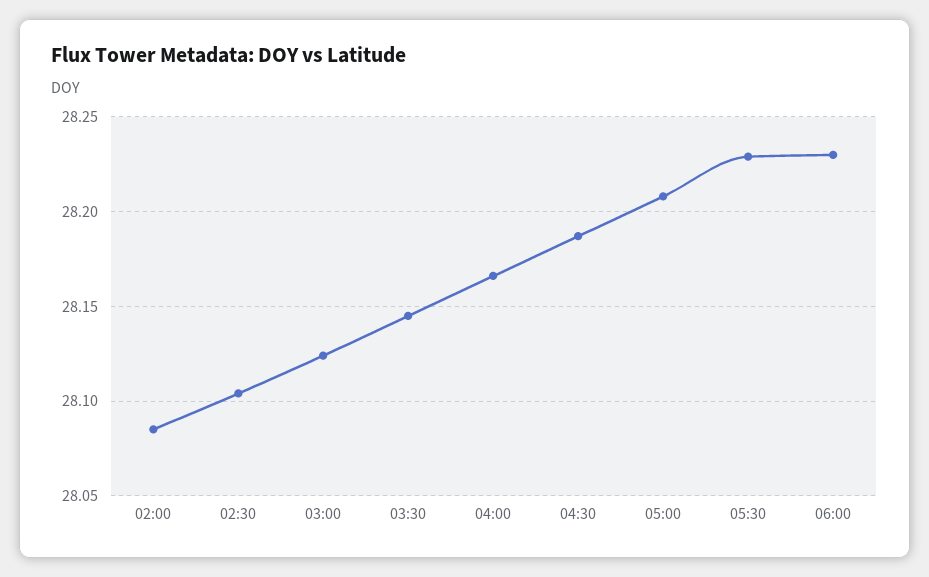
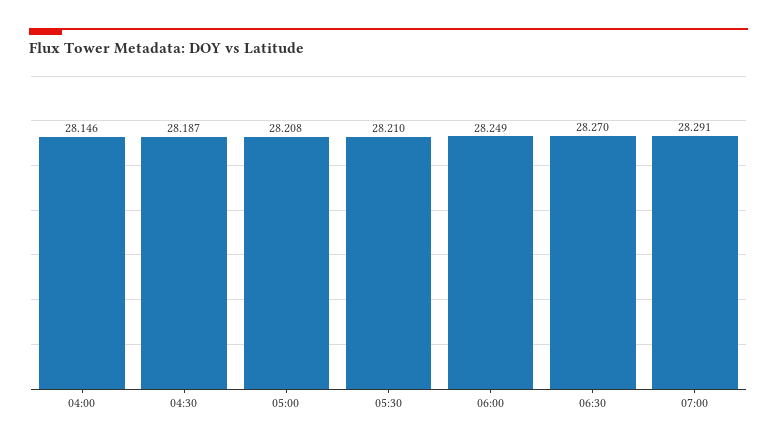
02:00: 28.085 -> none
02:30: 28.105 -> none
03:00: 28.125 -> none
03:30: 28.145 -> none
04:00: 28.165 -> 28.146
05:30: 28.23 -> 28.21
06:00: 28.23 -> 28.249
06:30: none -> 28.27
07:00: none -> 28.291

